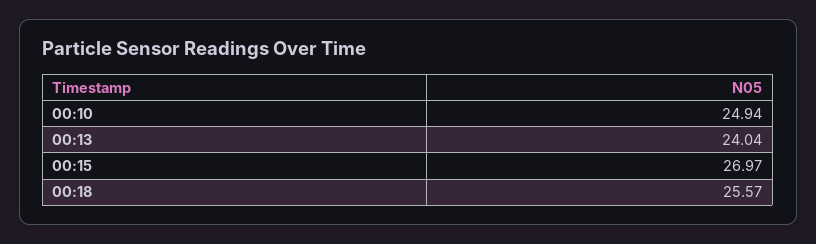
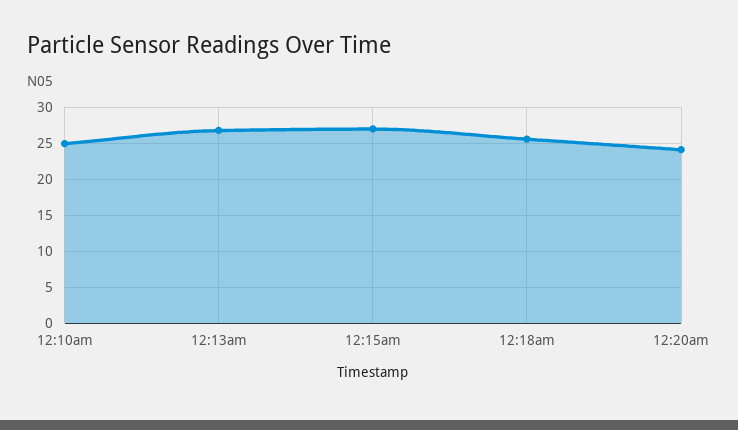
00:13: 24.04 -> 27
12:20am: none -> 24

